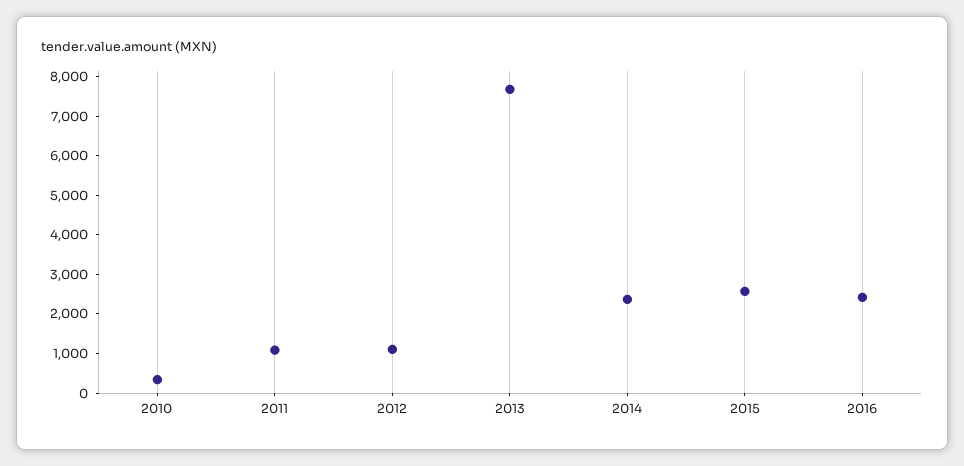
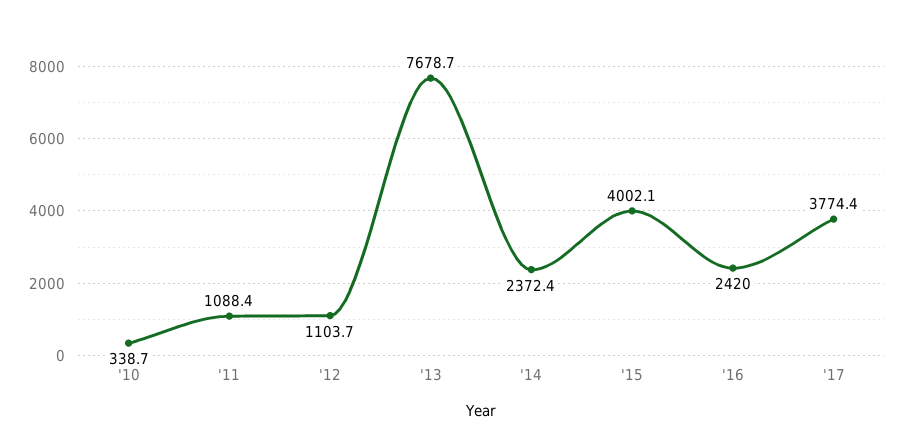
2015: 2500 -> 4002.1
'17: none -> 3774.4

